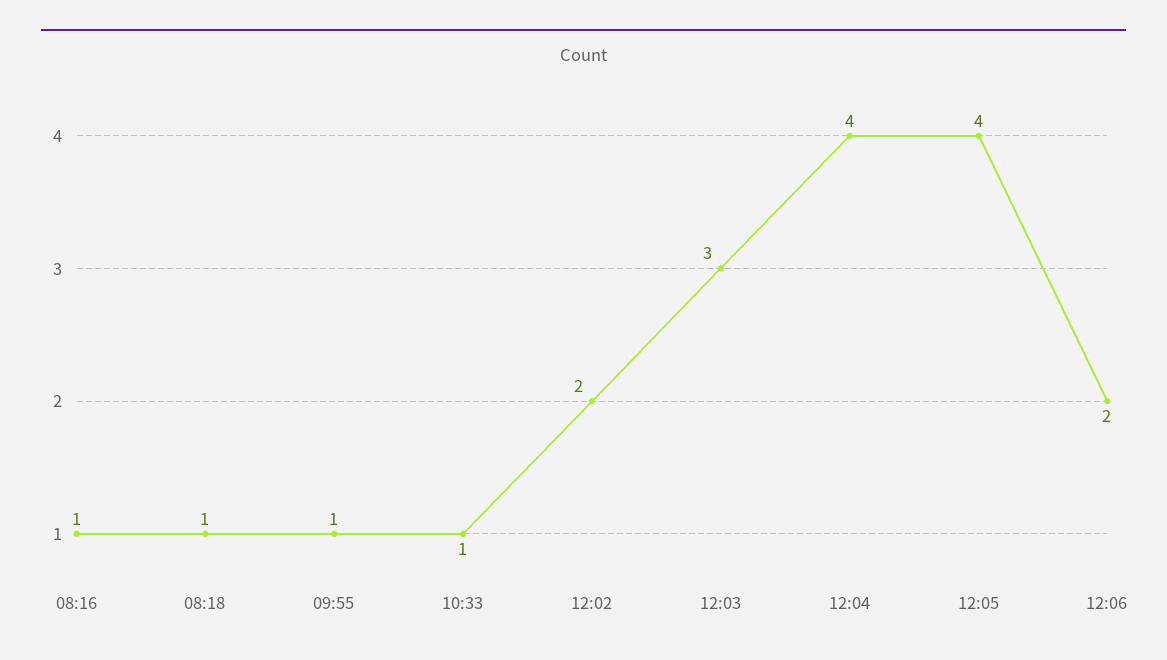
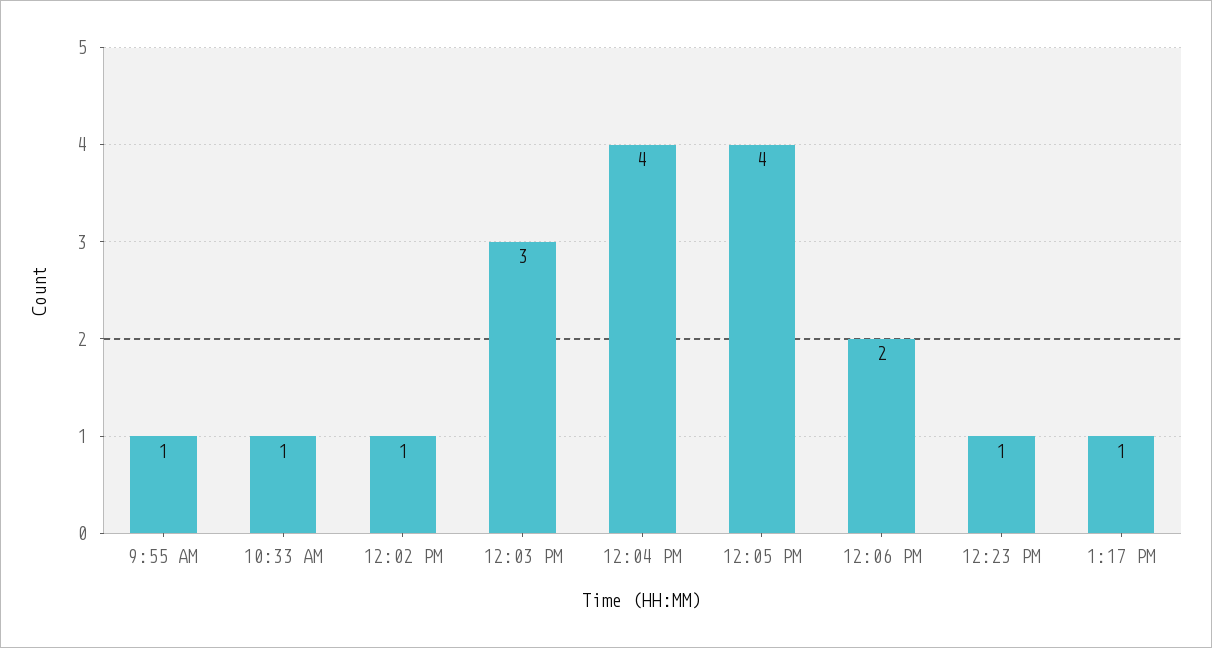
08:16: 1 -> none
08:18: 1 -> none
12:02: 2 -> 1
12:23 PM: none -> 1
1:17 PM: none -> 1

